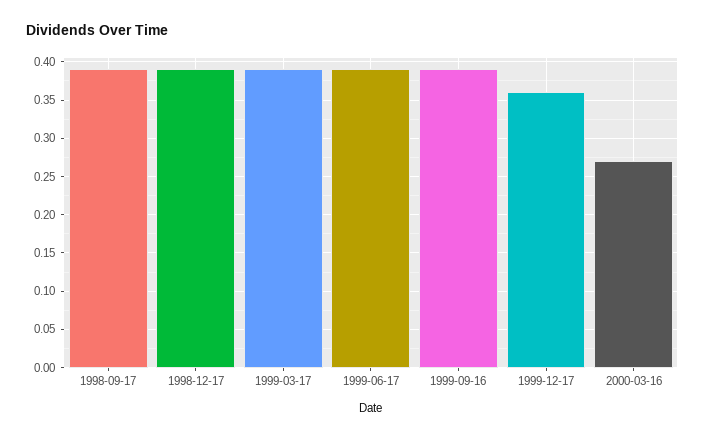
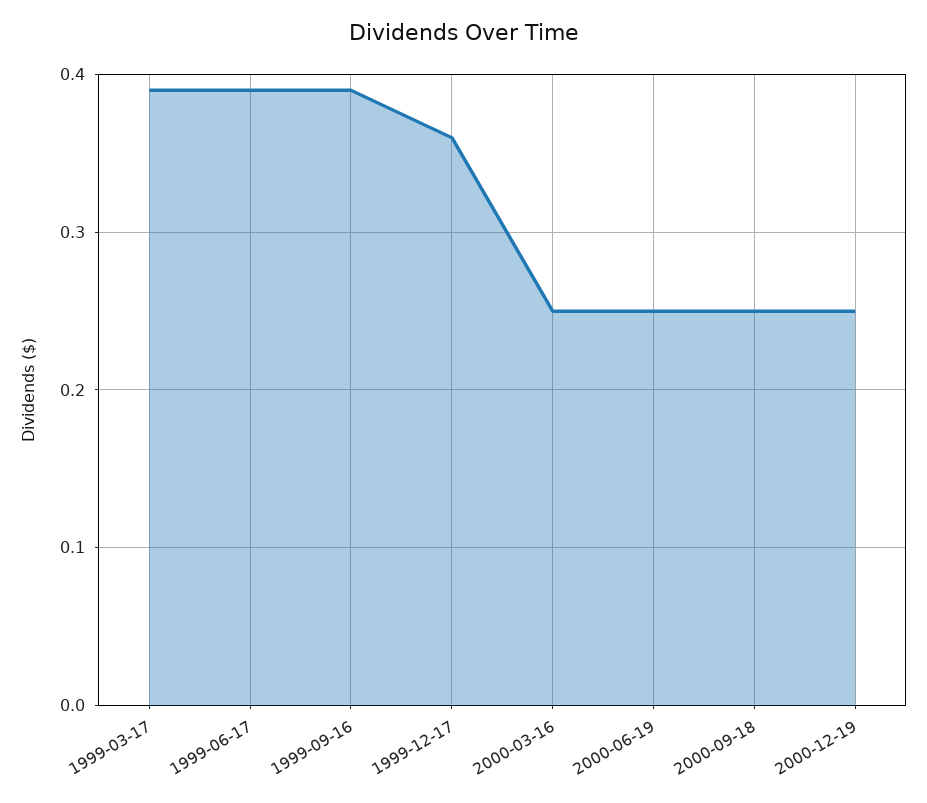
1998-09-17: 0.39 -> none
1998-12-17: 0.39 -> none
2000-03-16: 0.27 -> 0.25
2000-06-19: none -> 0.25
2000-09-18: none -> 0.25
2000-12-19: none -> 0.25

